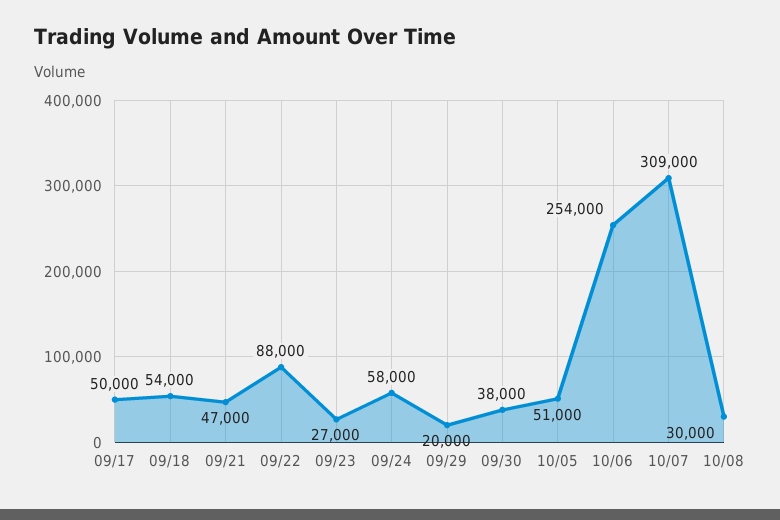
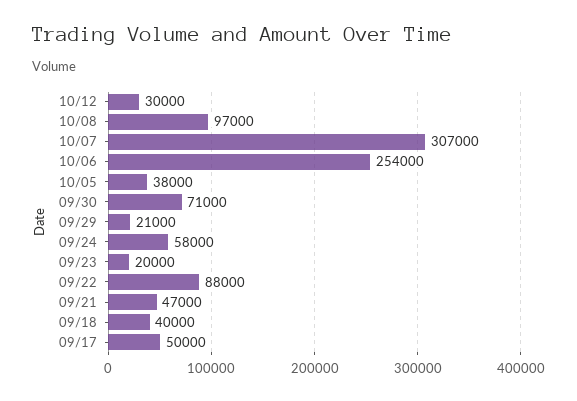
09/18: 54000 -> 40000
09/23: 27000 -> 20000
09/29: 20000 -> 21000
09/30: 38000 -> 71000
10/05: 51000 -> 38000
10/07: 309000 -> 307000
10/08: 30000 -> 97000
10/12: none -> 30000

